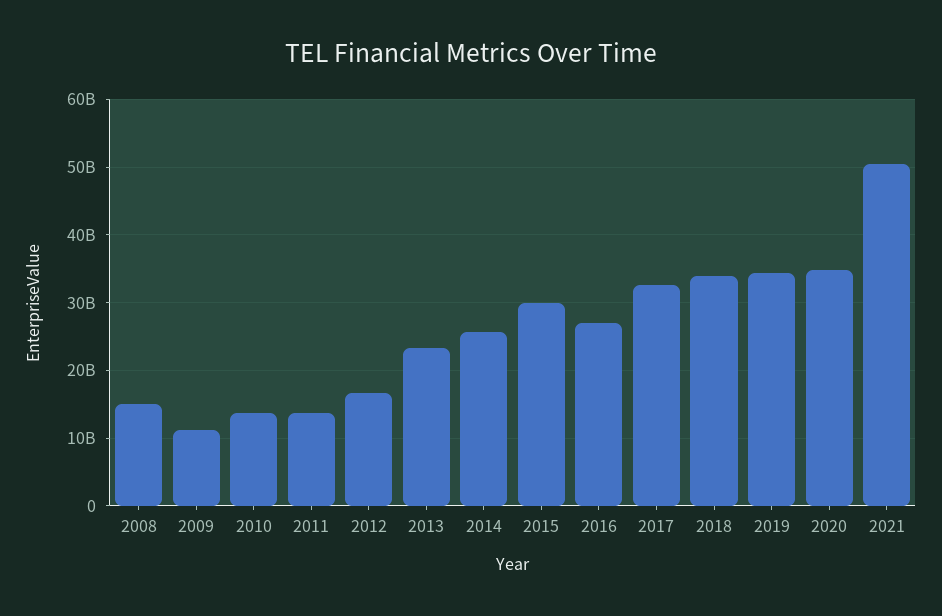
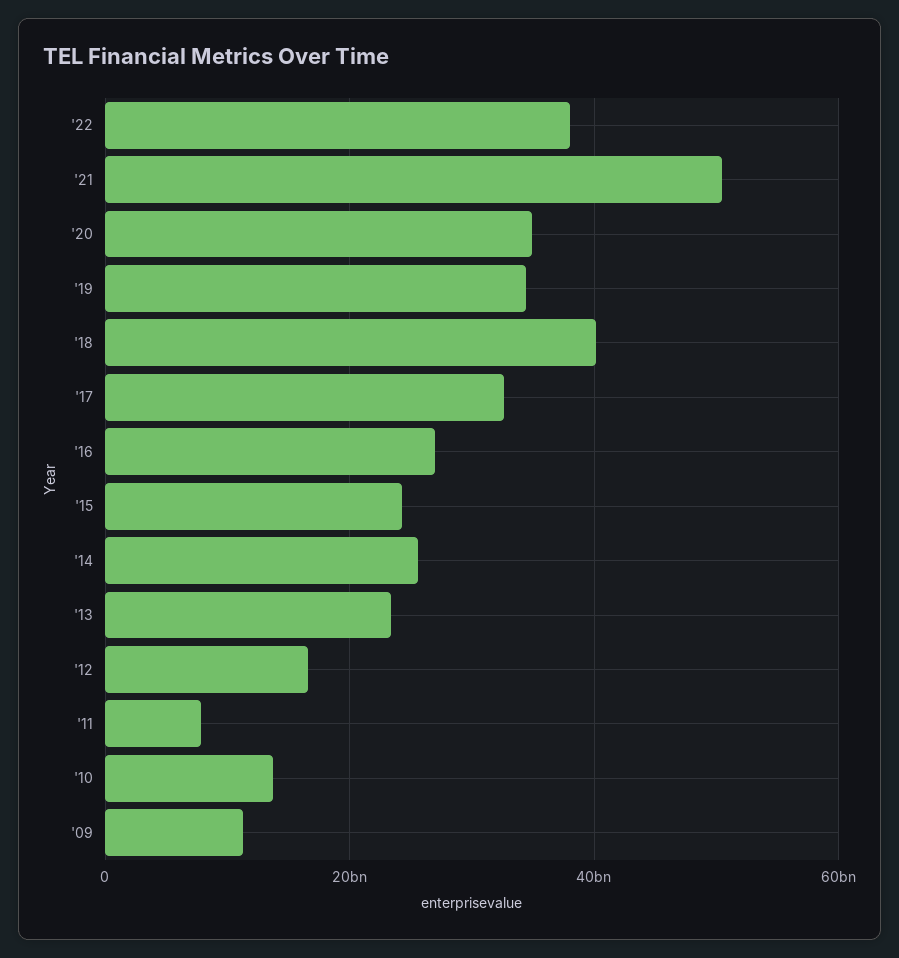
2008: 15000000000 -> none
2011: 14000000000 -> 8000000000
2015: 30000000000 -> 24000000000
2018: 34000000000 -> 40000000000
'22: none -> 38000000000

